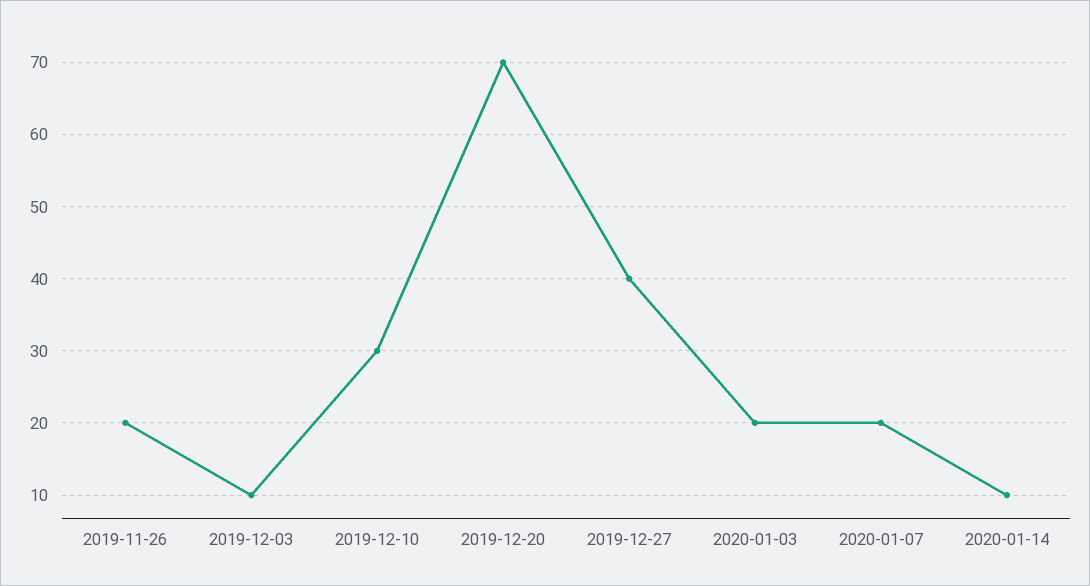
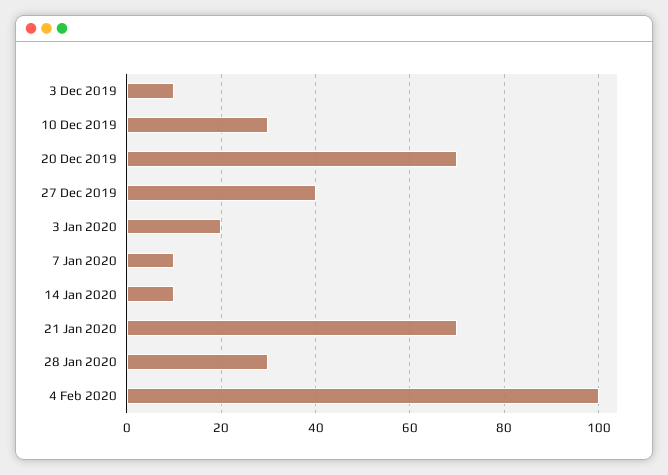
2019-11-26: 20 -> none
2020-01-07: 20 -> 10
21 Jan 2020: none -> 70
28 Jan 2020: none -> 30
4 Feb 2020: none -> 100

